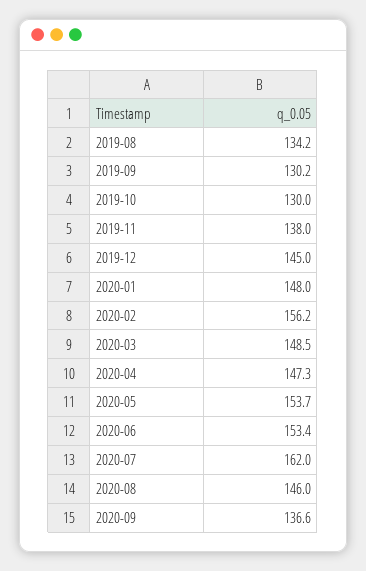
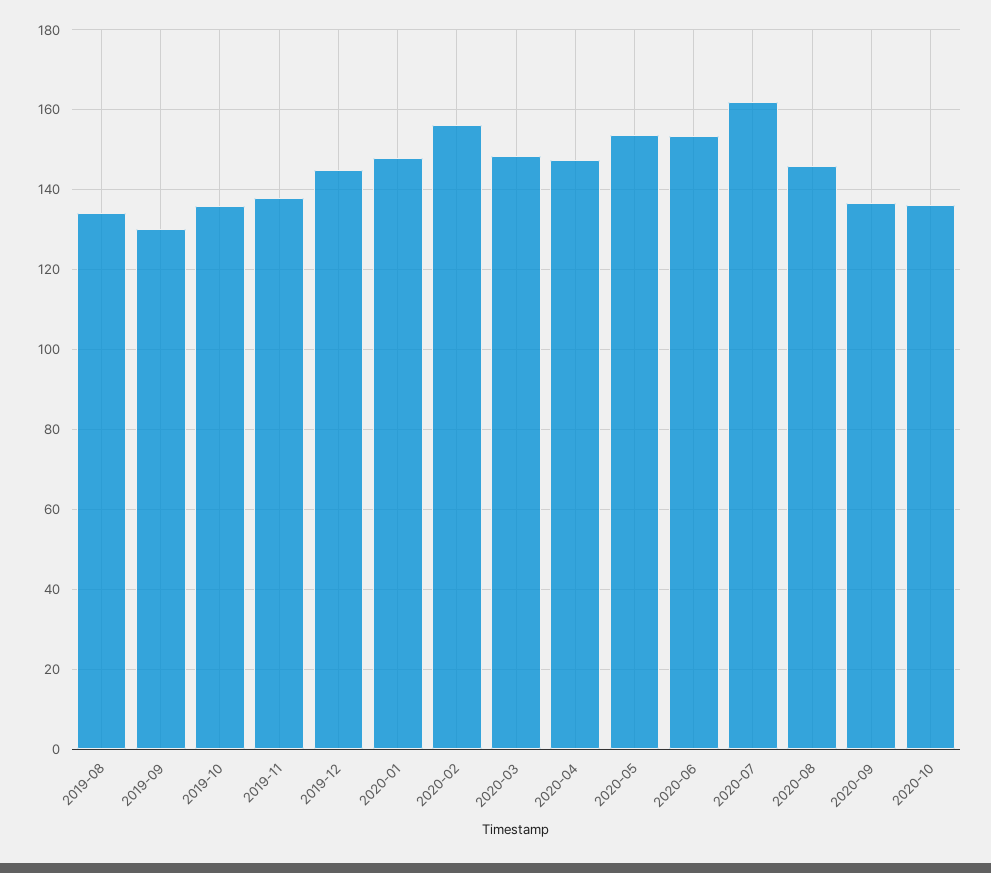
2019-10: 130 -> 136
2020-10: none -> 136

